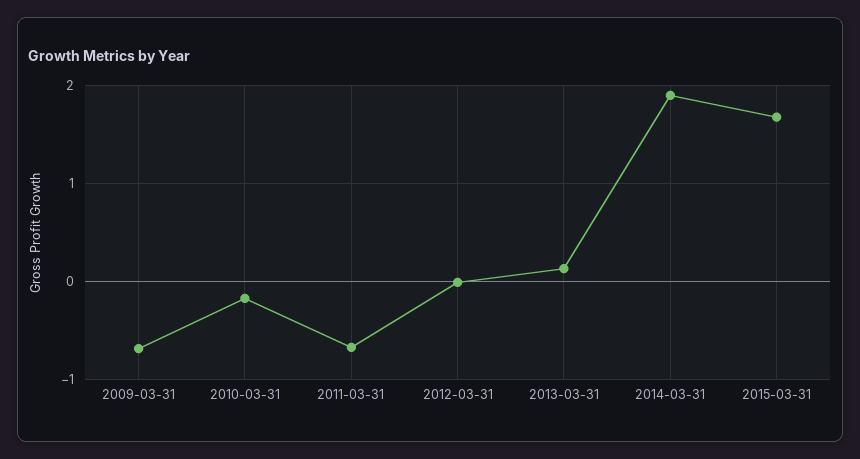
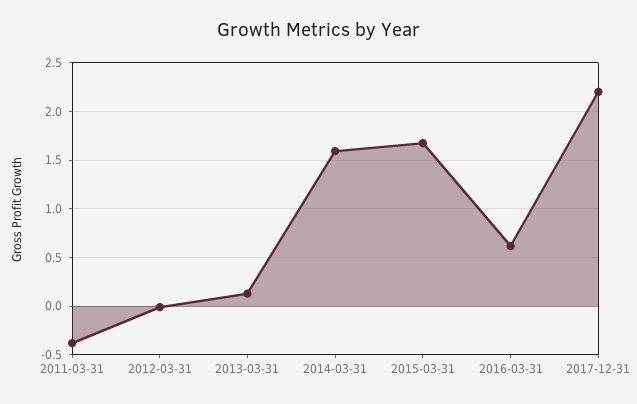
2009-03-31: -0.7 -> none
2010-03-31: -0.2 -> none
2011-03-31: -0.7 -> -0.4
2014-03-31: 1.9 -> 1.6
2016-03-31: none -> 0.6
2017-12-31: none -> 2.2

